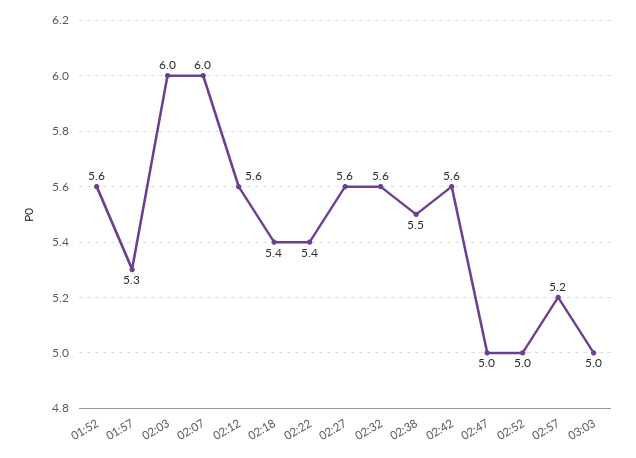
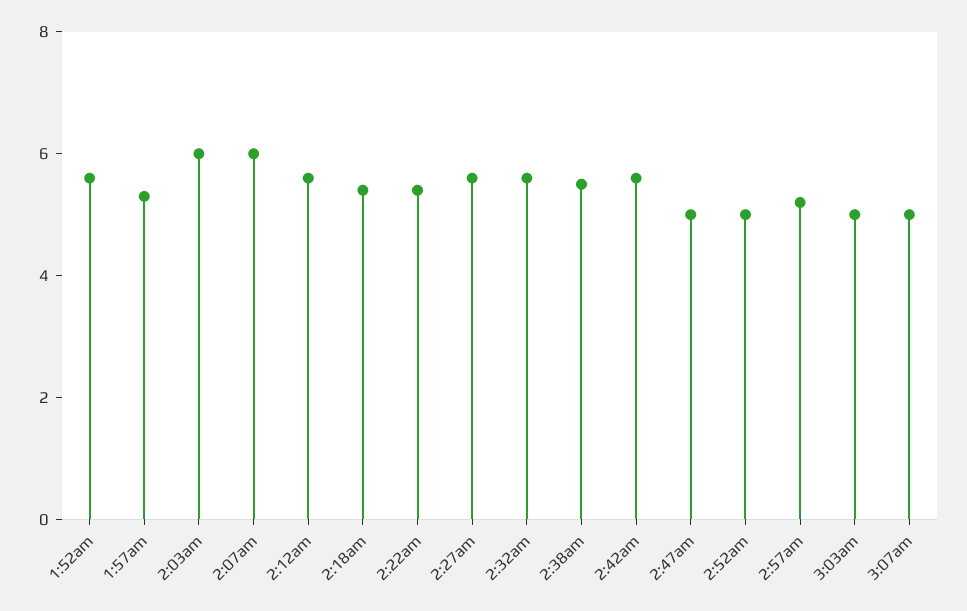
3:07am: none -> 5

